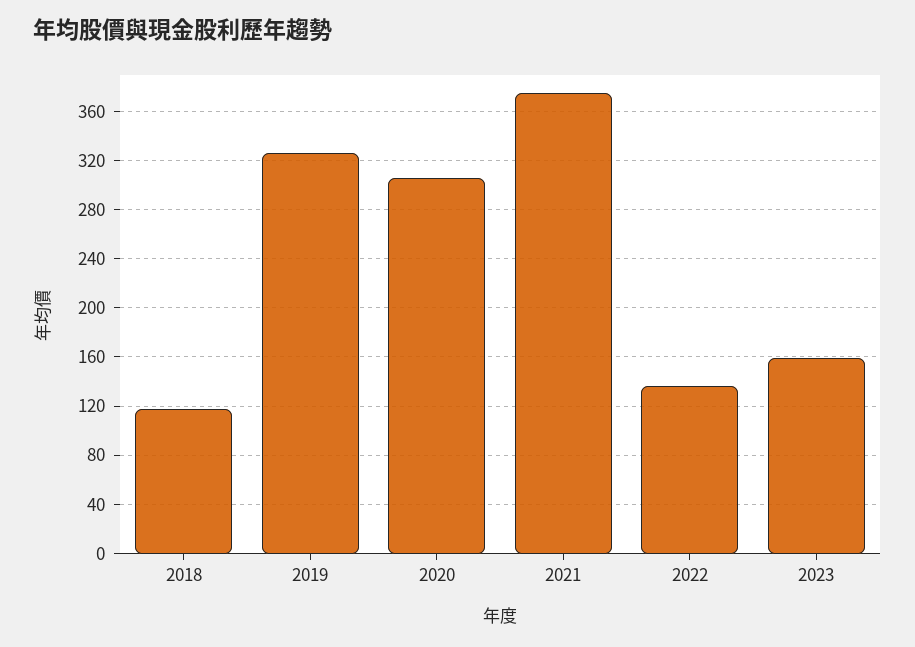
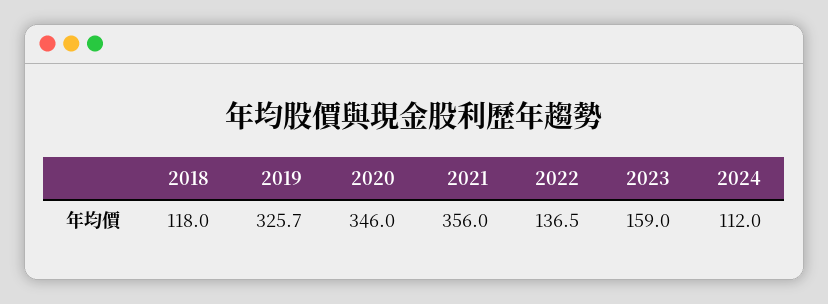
2020: 305 -> 346
2021: 375 -> 356
2024: none -> 112

